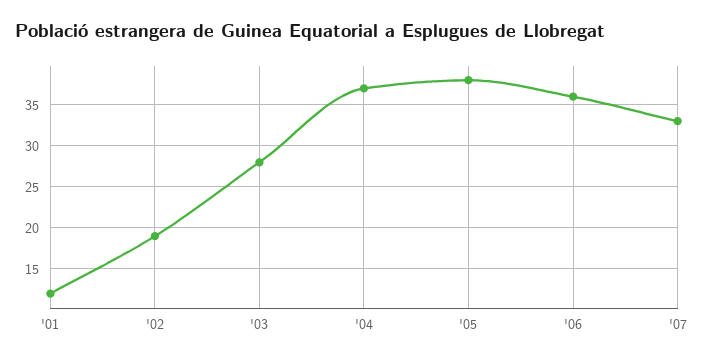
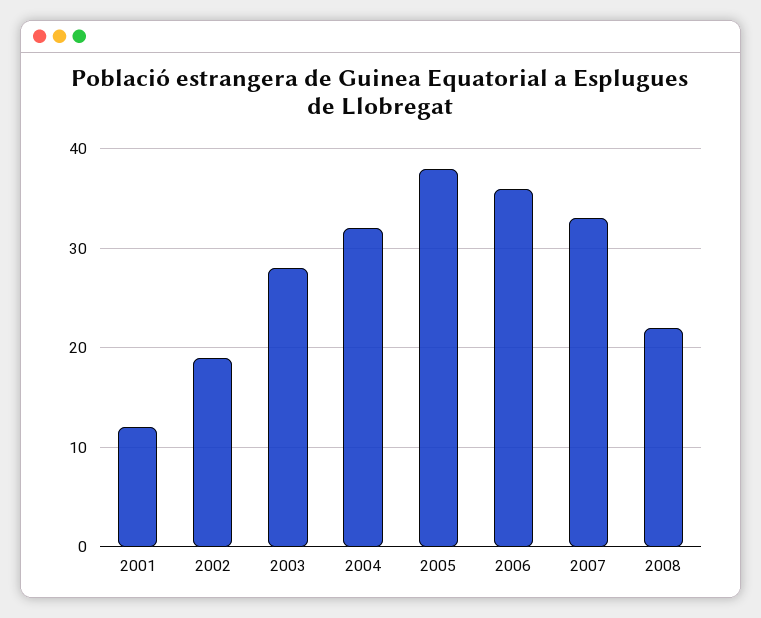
'04: 37 -> 32
2008: none -> 22

